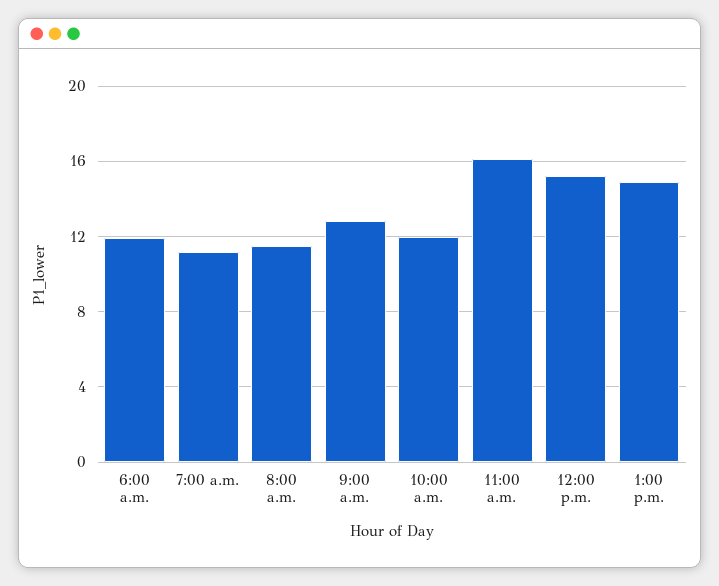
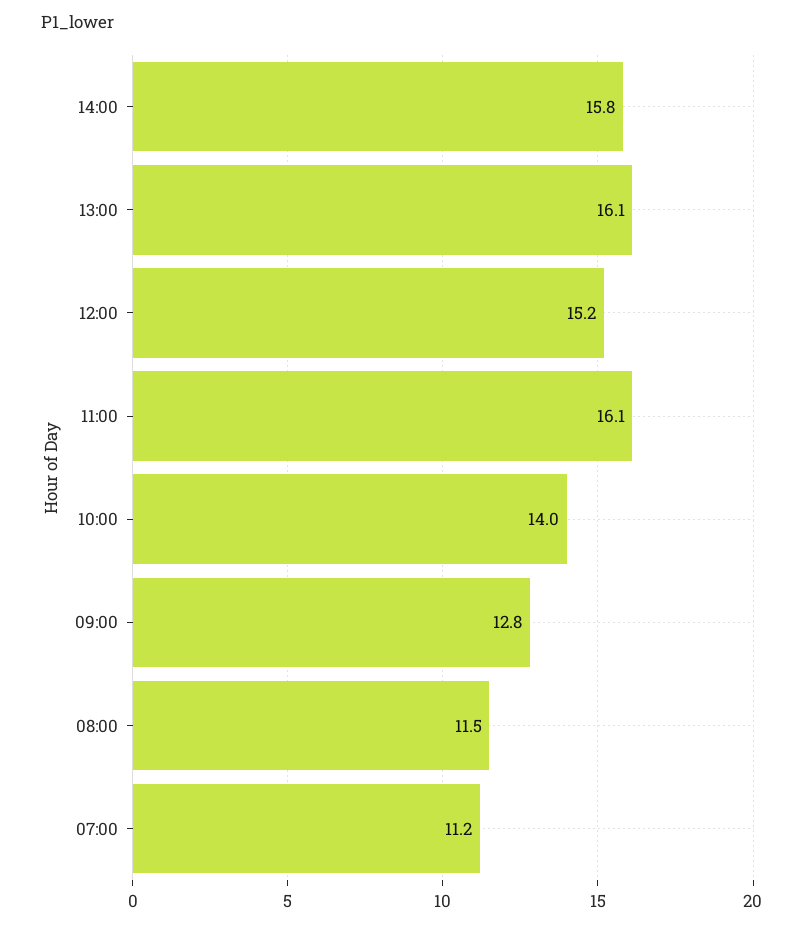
6:00 a.m.: 12 -> none
10:00 a.m.: 12 -> 14
1:00 p.m.: 15 -> 16.1
14:00: none -> 15.8

